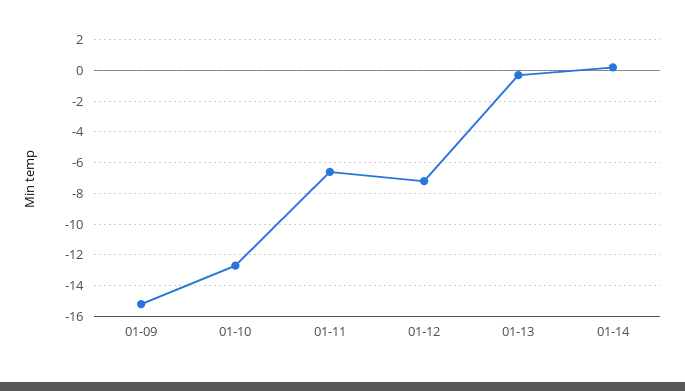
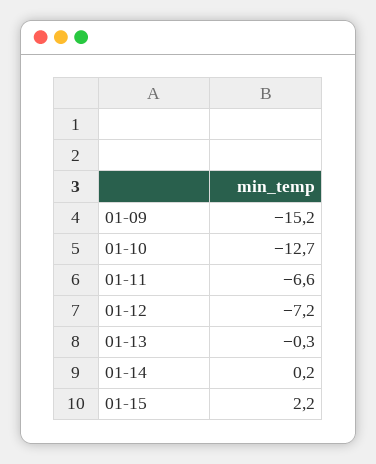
01-15: none -> 2.2

